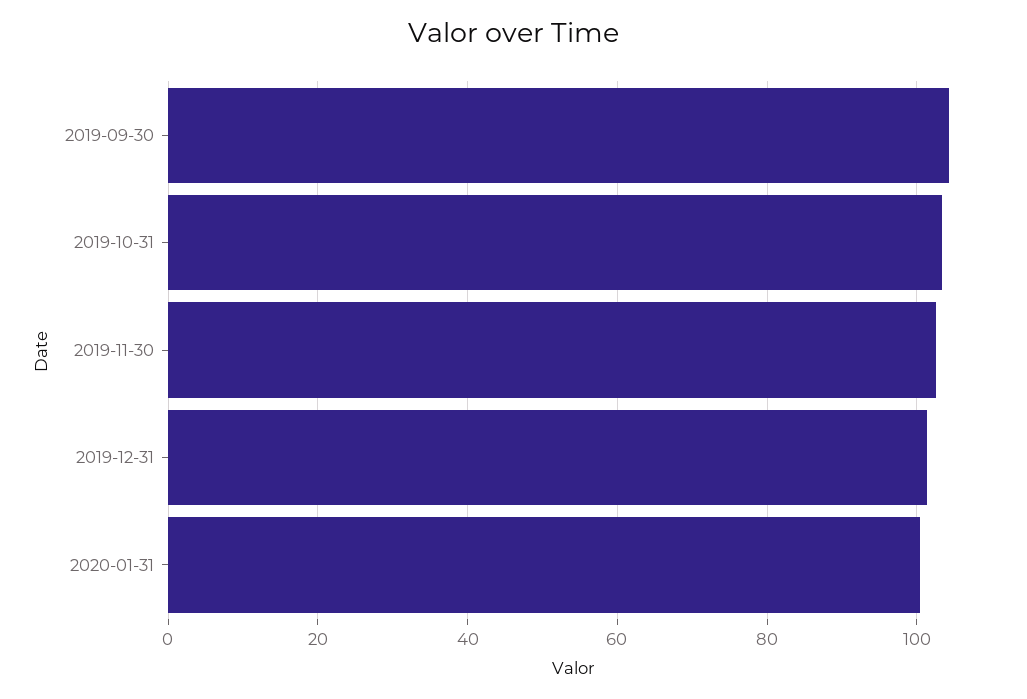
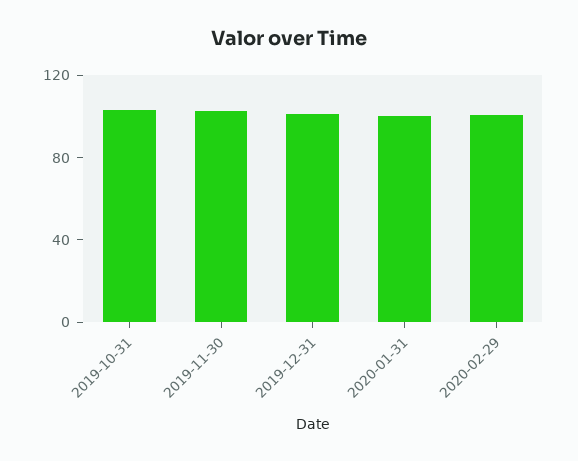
2019-09-30: 104 -> none
2020-02-29: none -> 100

